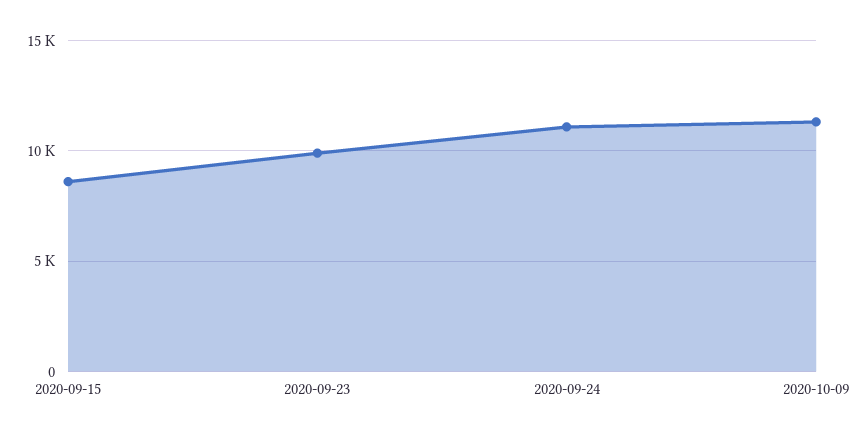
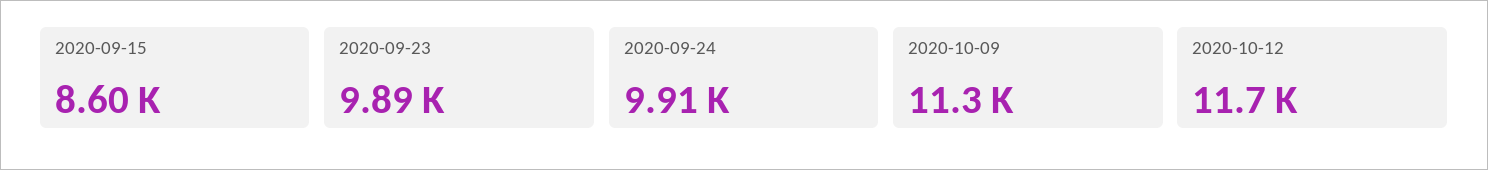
2020-09-24: 11000 -> 9910
2020-10-12: none -> 11700

